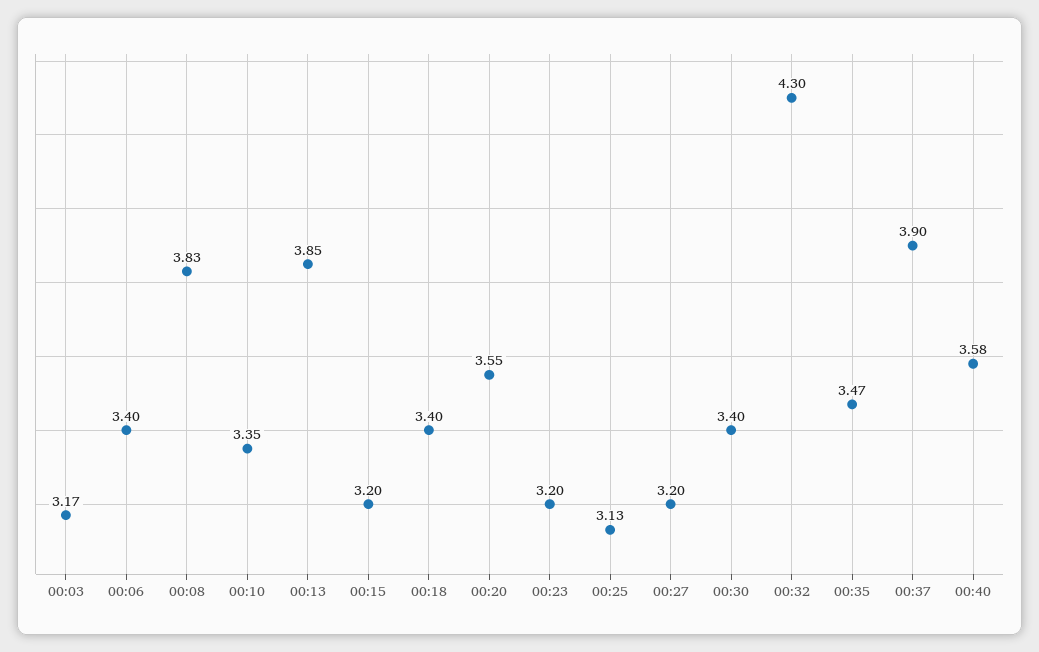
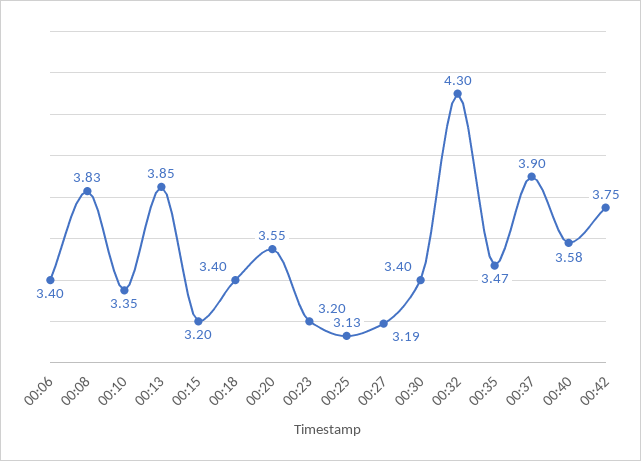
00:03: 3.17 -> none
00:27: 3.2 -> 3.19
00:42: none -> 3.75

